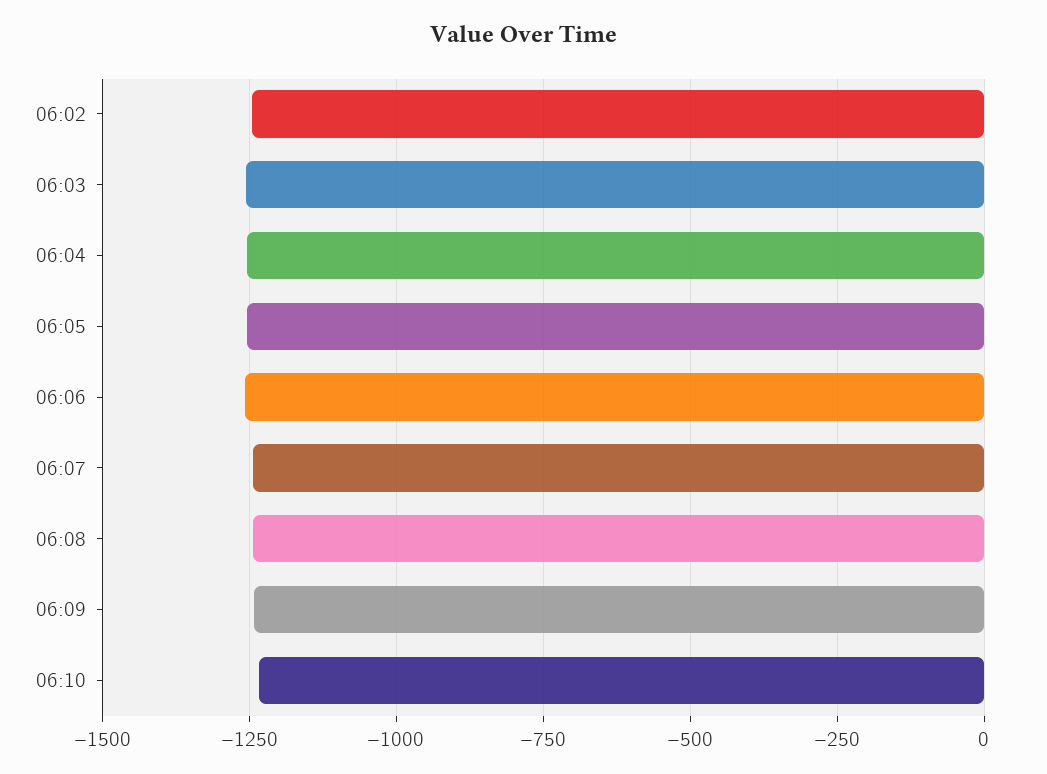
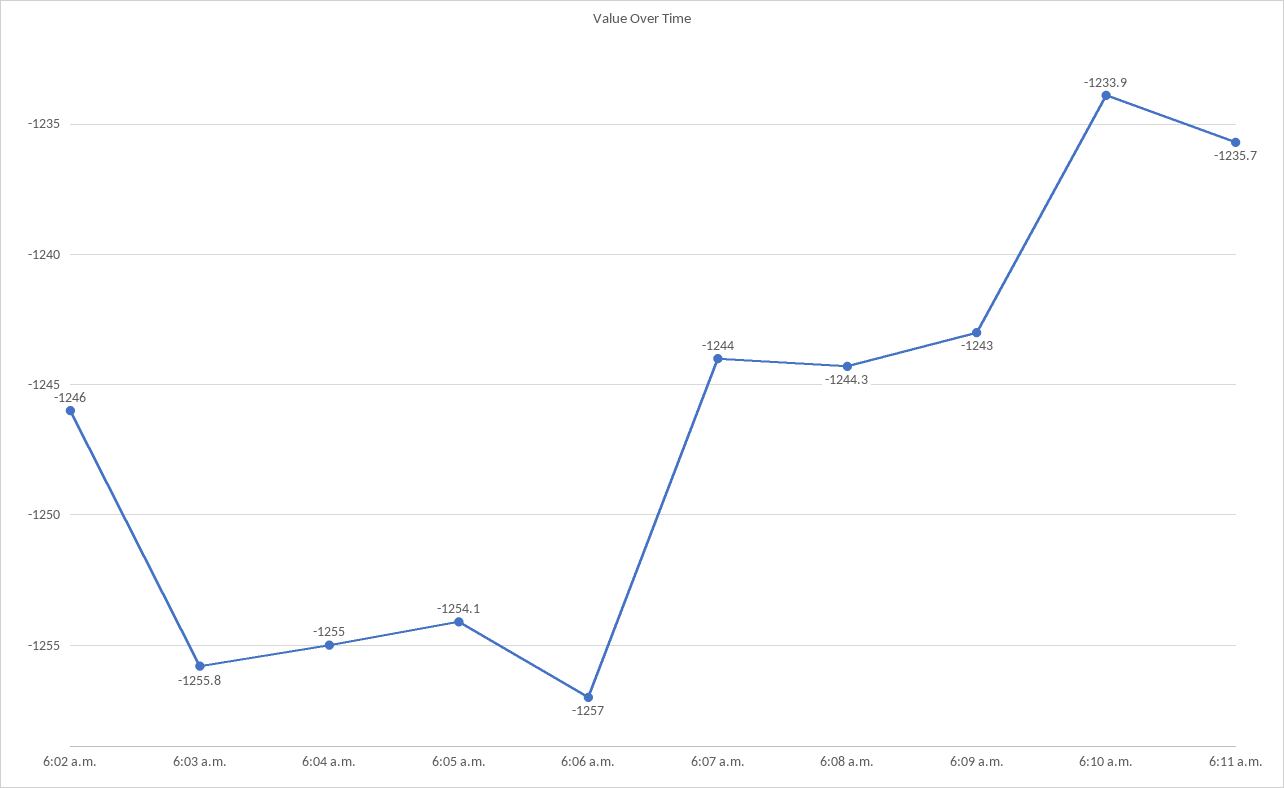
6:11 a.m.: none -> -1235.7

